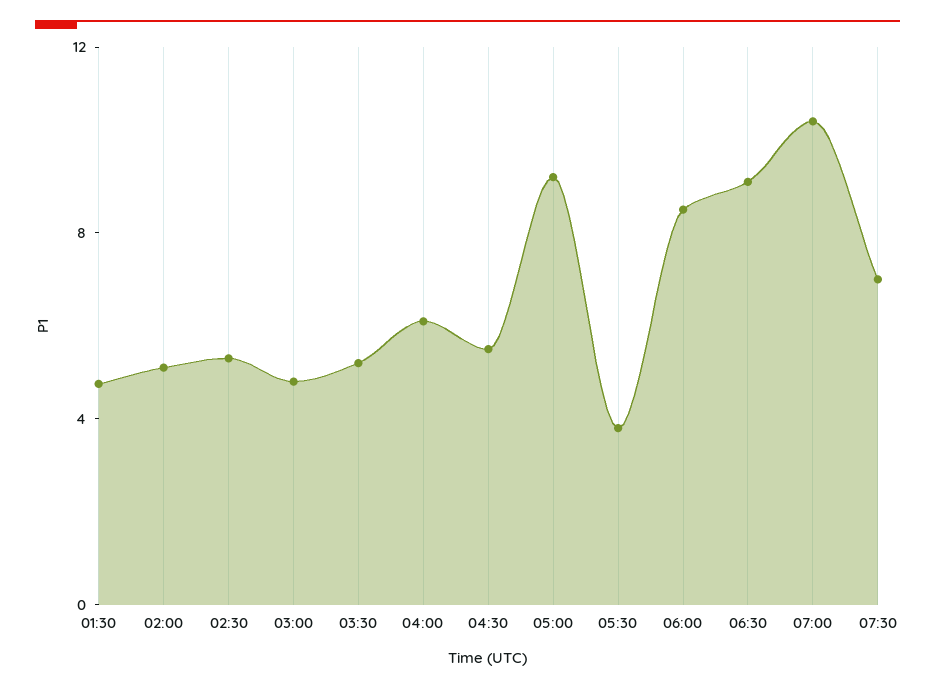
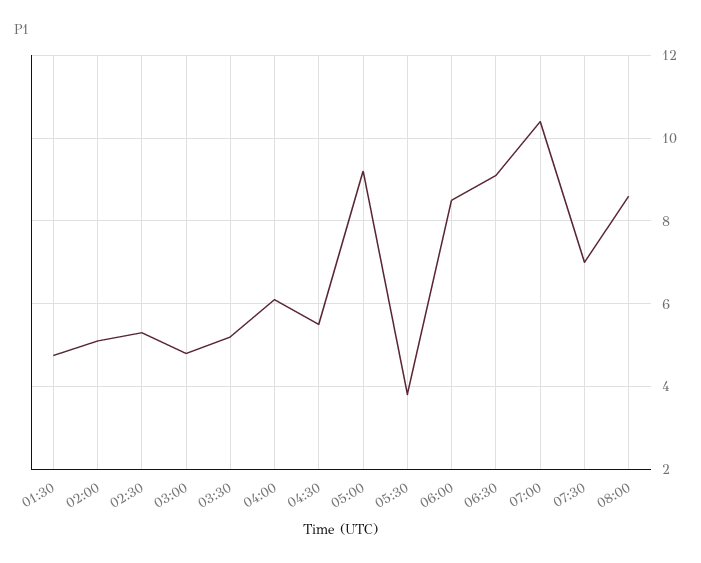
08:00: none -> 8.6

